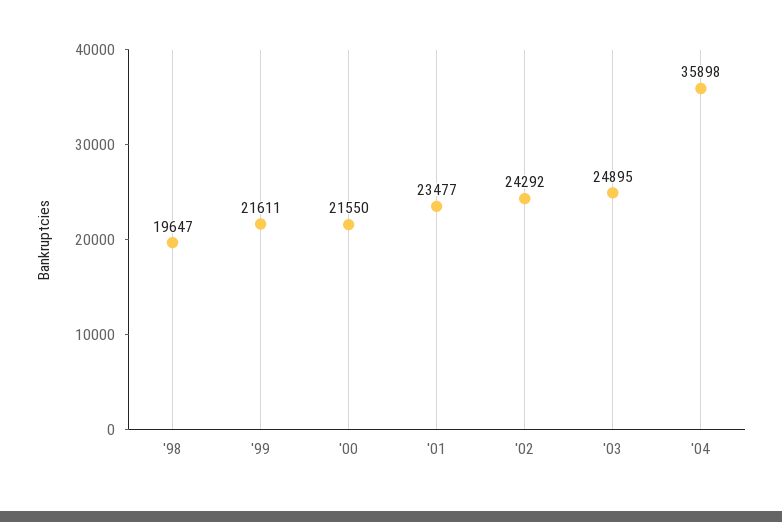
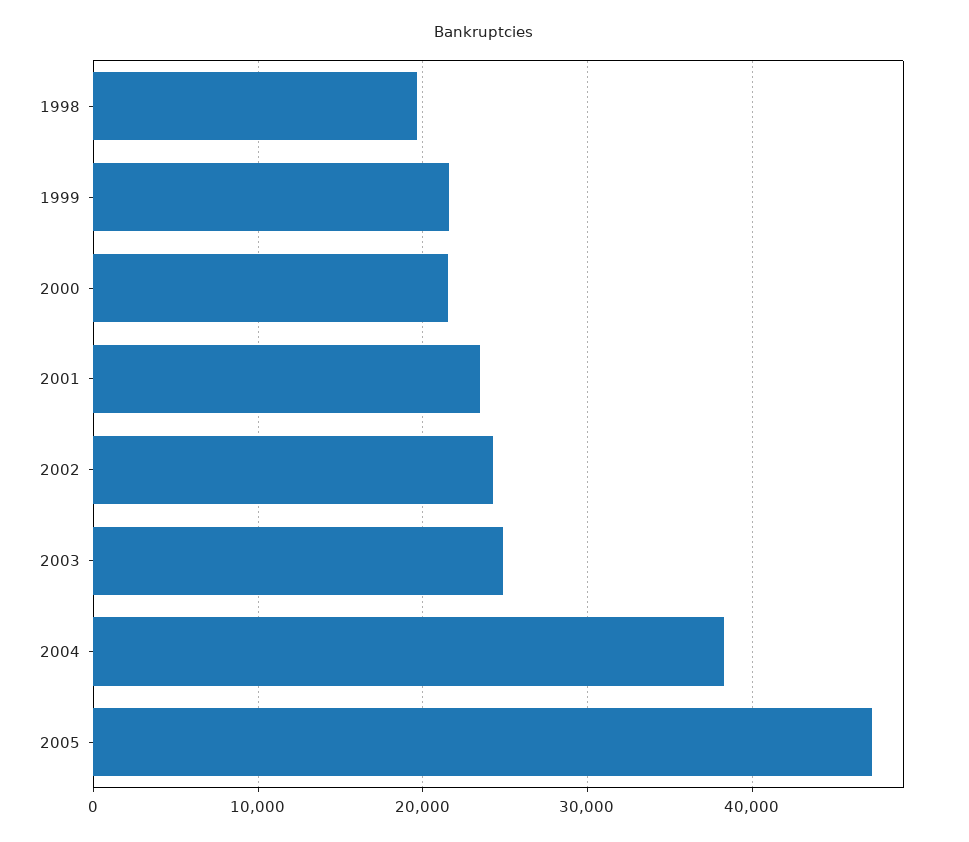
'04: 35898 -> 38000
2005: none -> 47000

